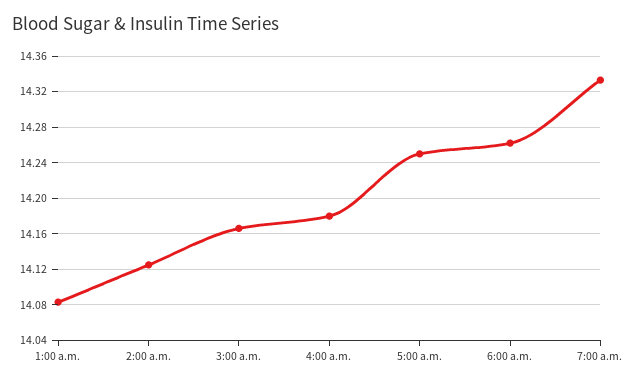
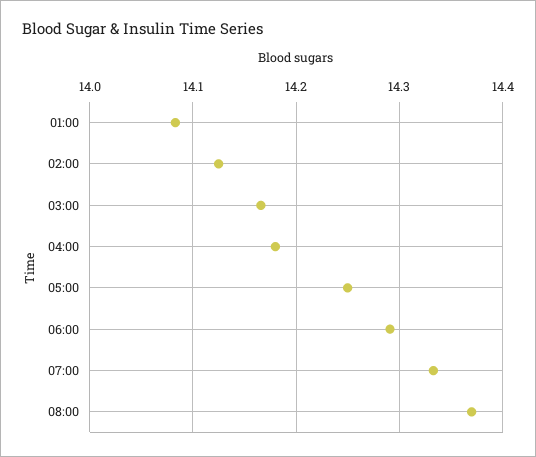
6:00 a.m.: 14.26 -> 14.29
08:00: none -> 14.37

